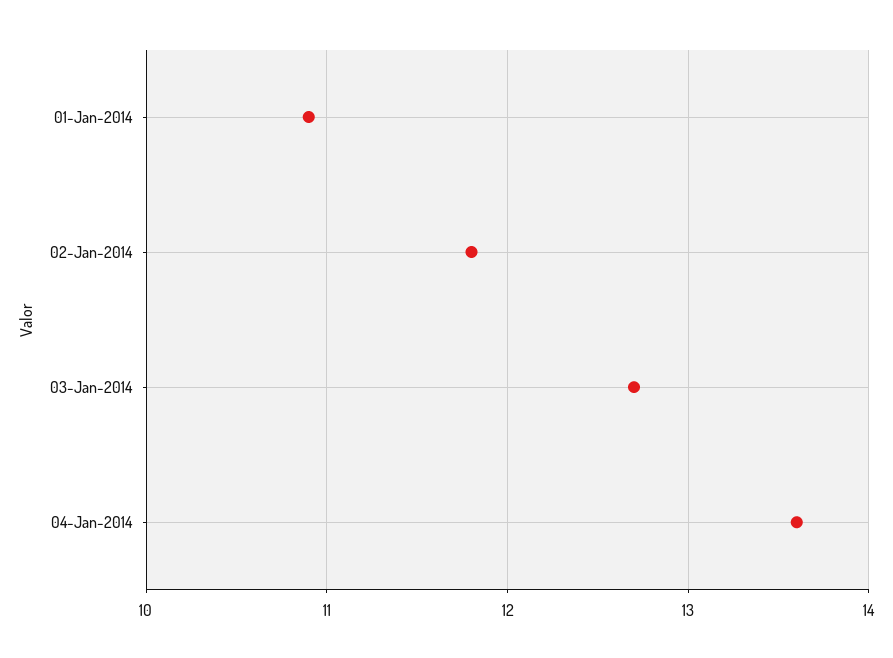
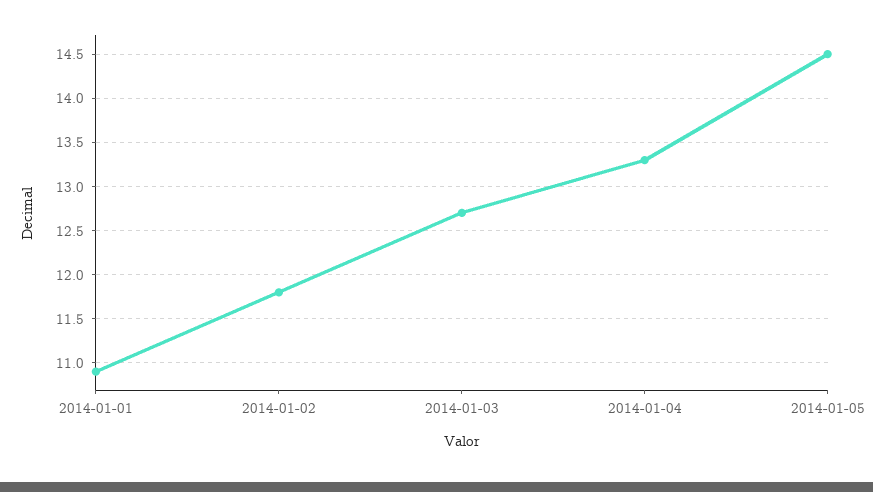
04-Jan-2014: 13.6 -> 13.3
2014-01-05: none -> 14.5

